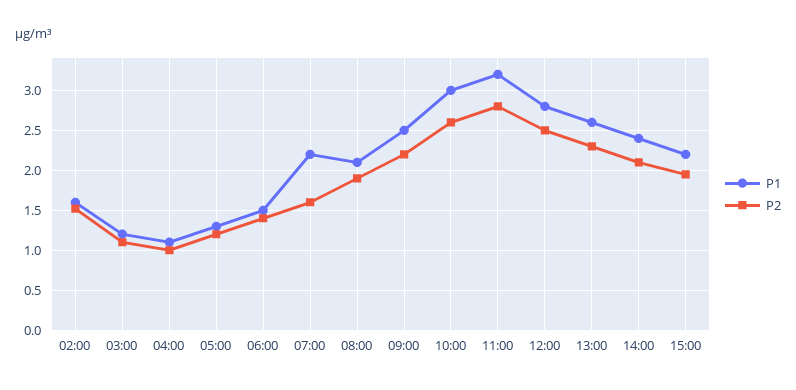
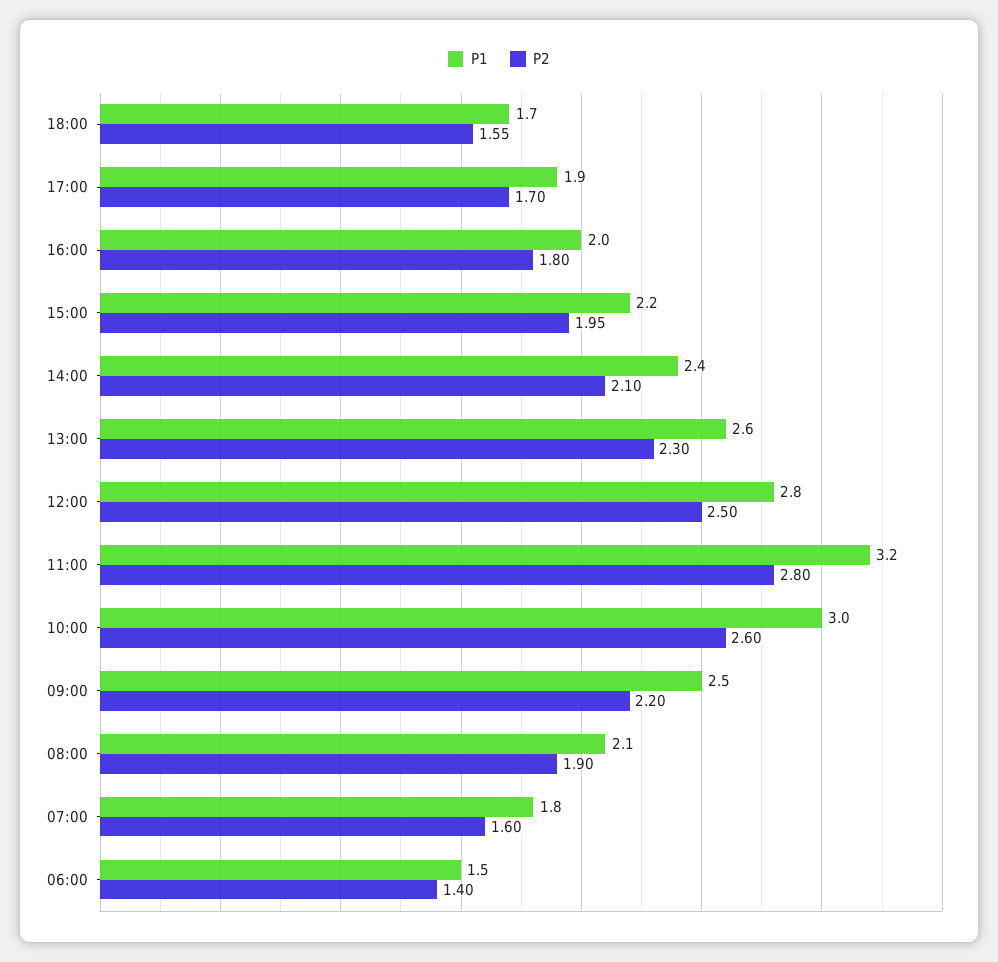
P1, 02:00: 1.6 -> none
P2, 02:00: 1.5 -> none
P1, 03:00: 1.2 -> none
P2, 03:00: 1.1 -> none
P1, 04:00: 1.1 -> none
P2, 04:00: 1 -> none
P1, 05:00: 1.3 -> none
P2, 05:00: 1.2 -> none
P1, 07:00: 2.2 -> 1.8
P1, 18:00: none -> 1.7
P2, 18:00: none -> 1.55
P1, 17:00: none -> 1.9
P2, 17:00: none -> 1.7
P1, 16:00: none -> 2
P2, 16:00: none -> 1.8

